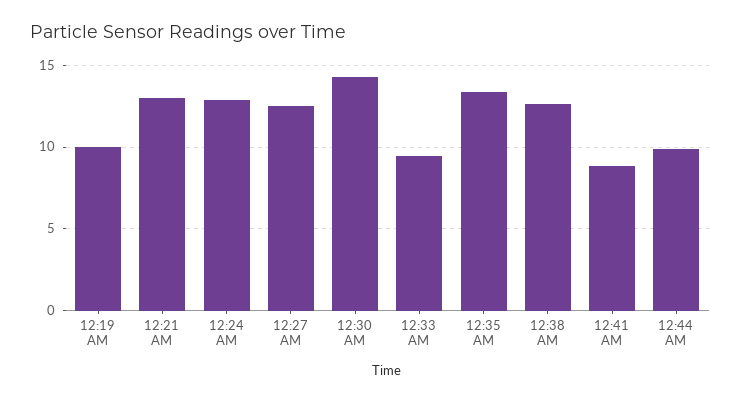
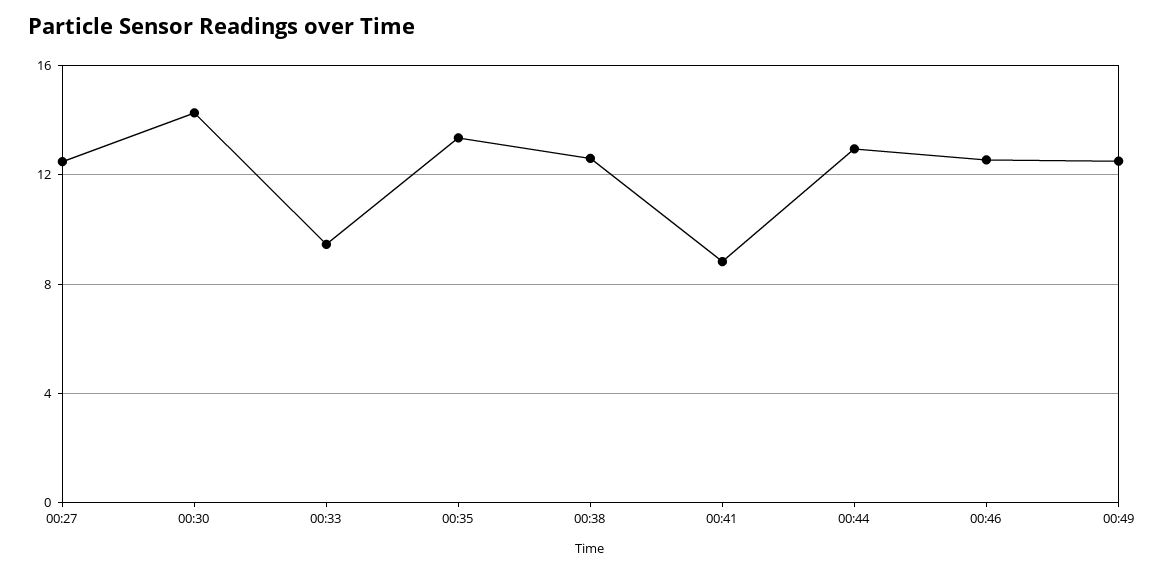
12:19 AM: 10 -> none
12:21 AM: 13 -> none
12:24 AM: 13 -> none
12:44 AM: 10 -> 13
00:46: none -> 12.5
00:49: none -> 12.5

